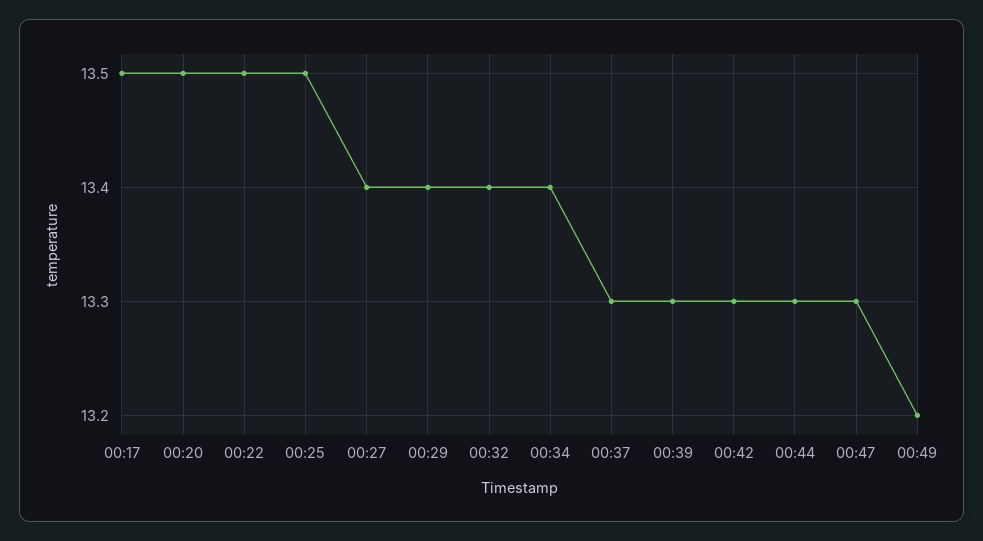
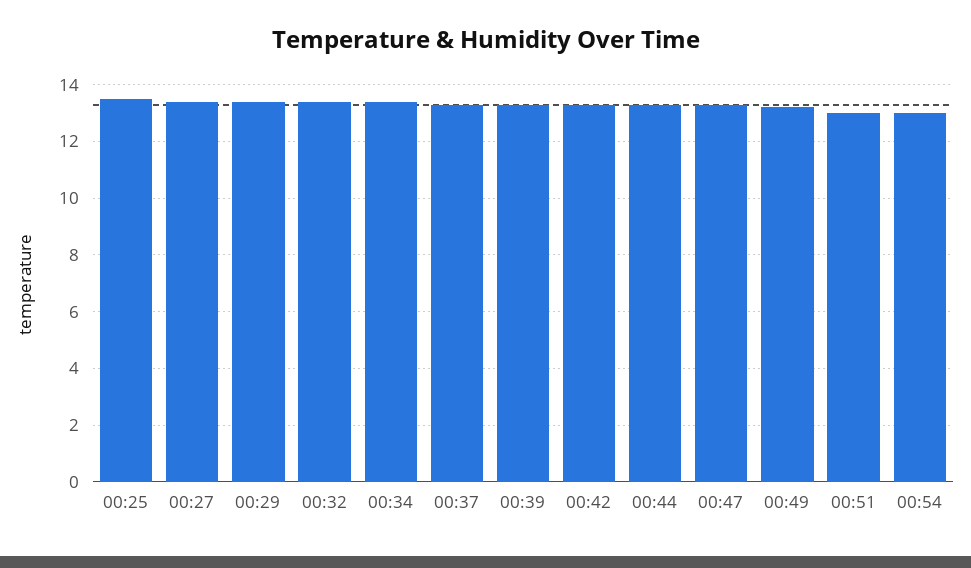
00:17: 13.5 -> none
00:20: 13.5 -> none
00:22: 13.5 -> none
00:51: none -> 13
00:54: none -> 13

